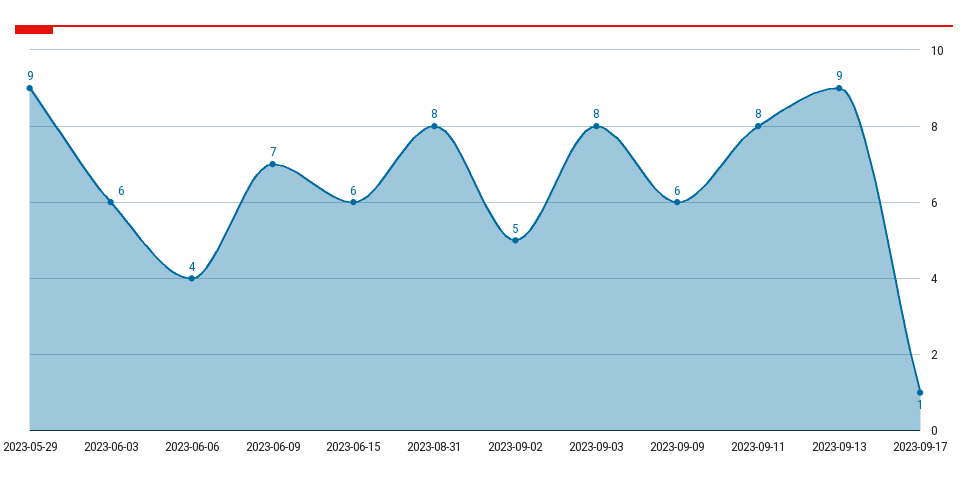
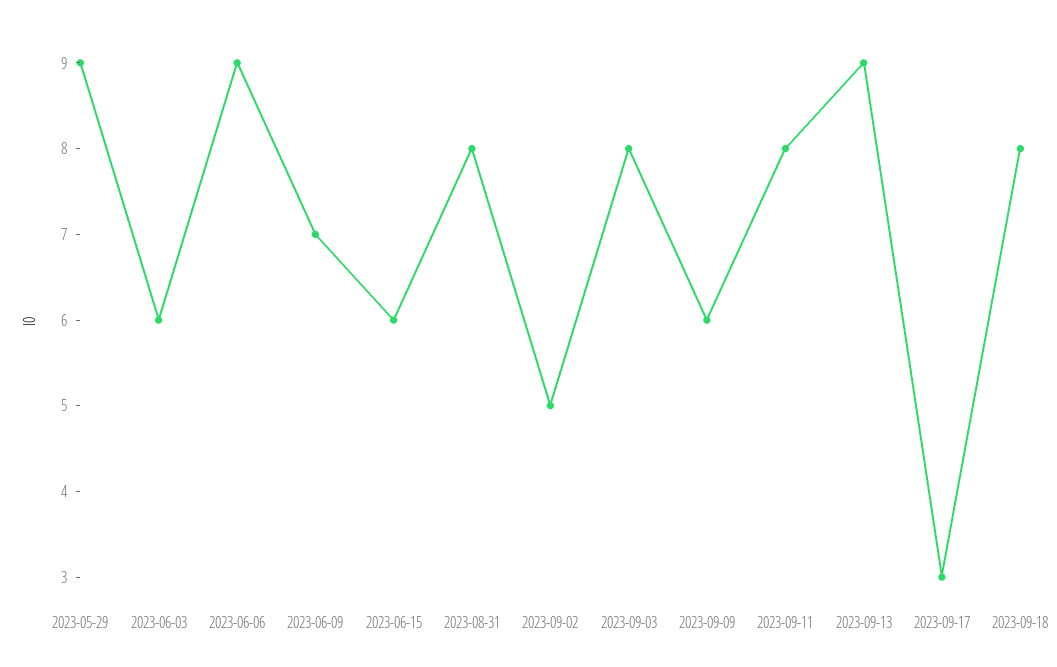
2023-06-06: 4 -> 9
2023-09-17: 1 -> 3
2023-09-18: none -> 8

